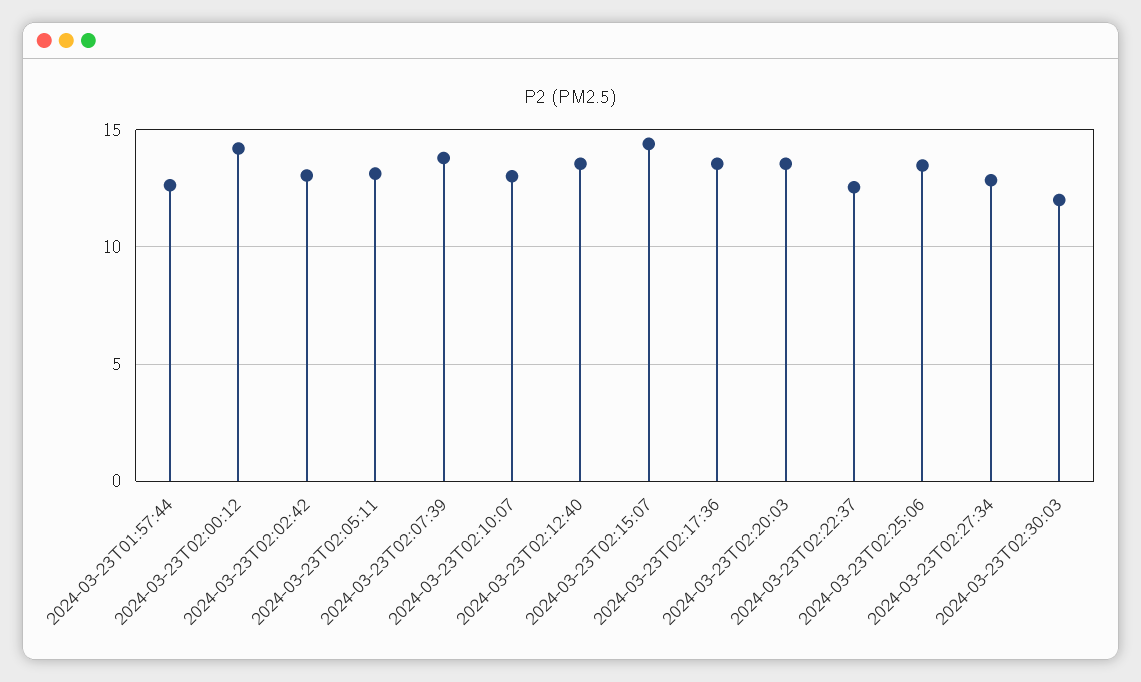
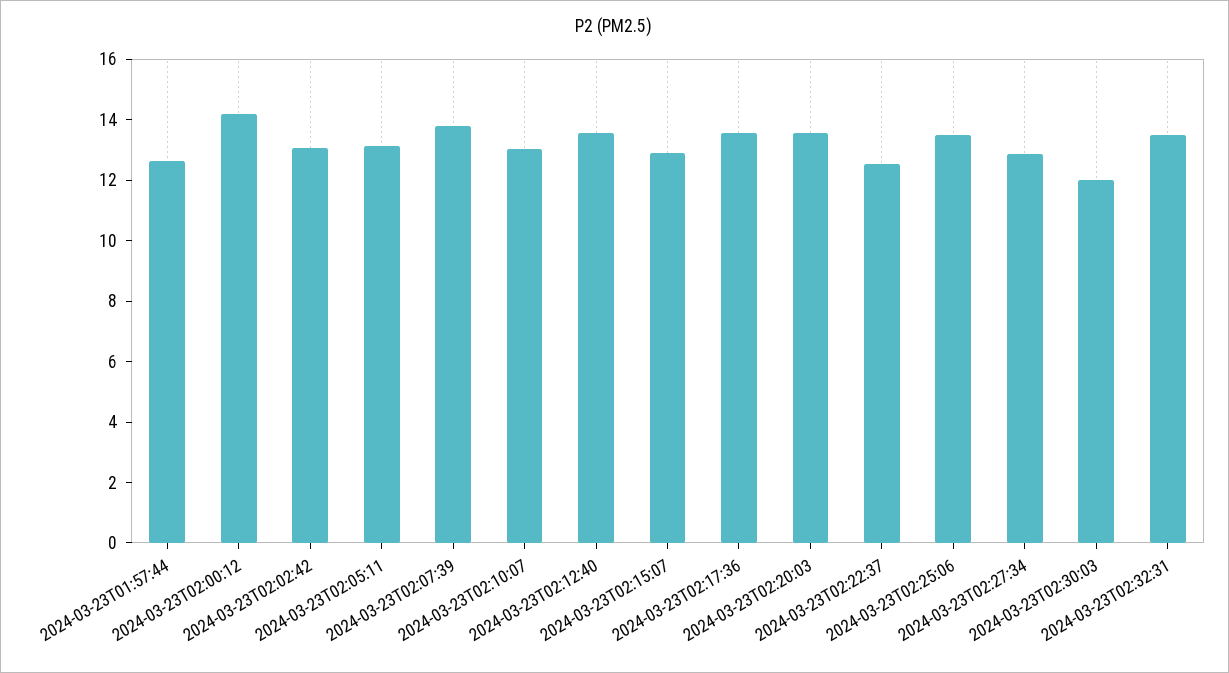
2024-03-23T02:15:07: 14.5 -> 13
2024-03-23T02:32:31: none -> 13.5

